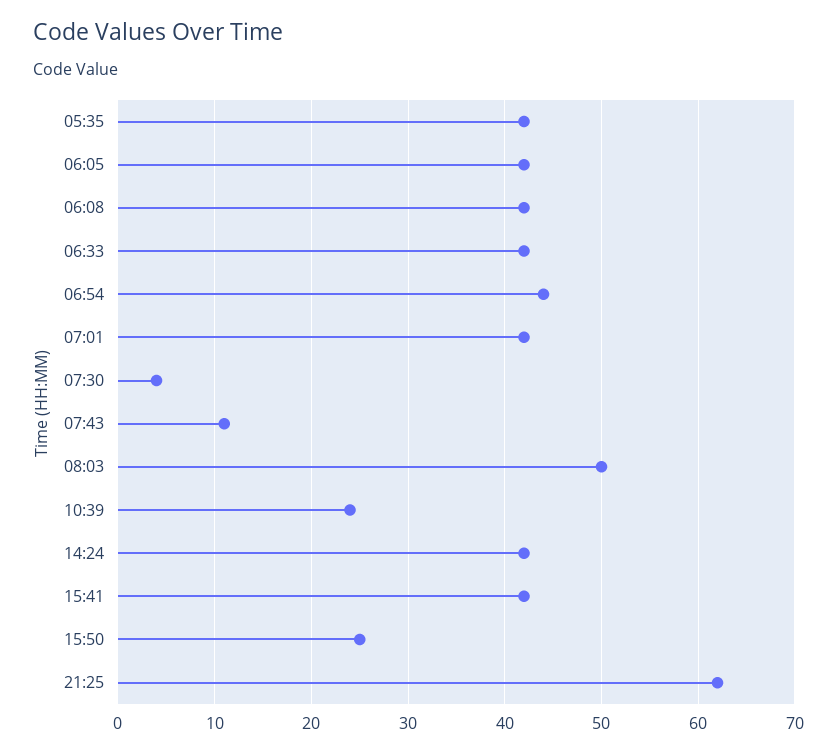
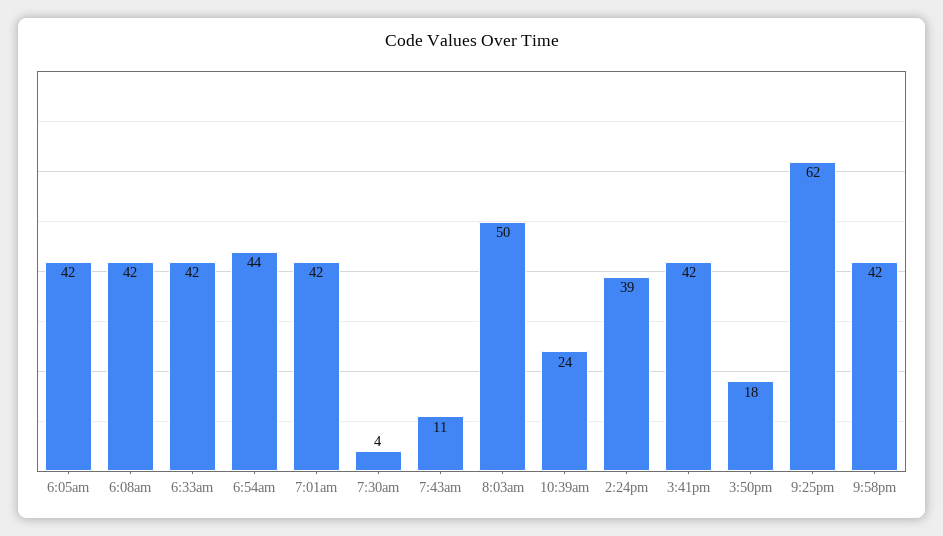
05:35: 42 -> none
14:24: 42 -> 39
15:50: 25 -> 18
9:58pm: none -> 42

